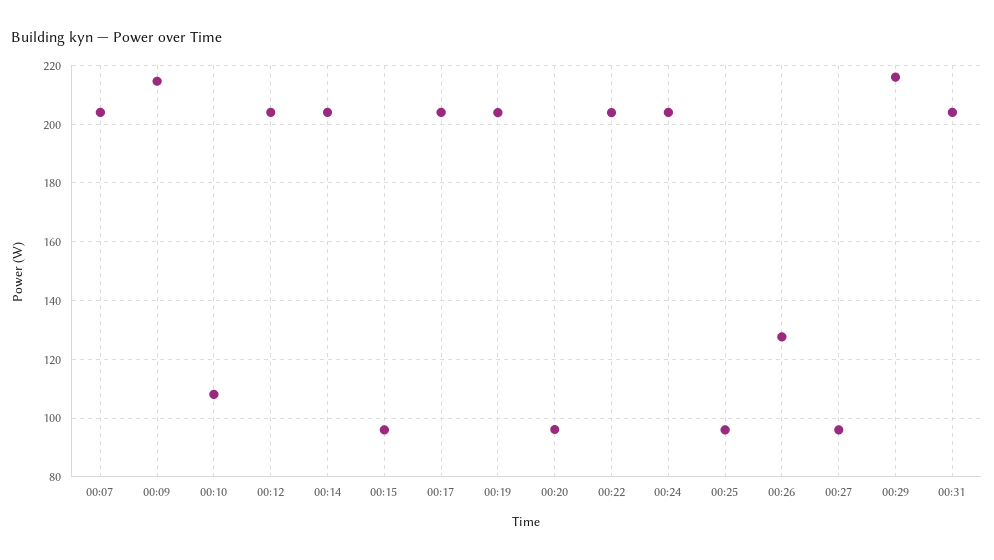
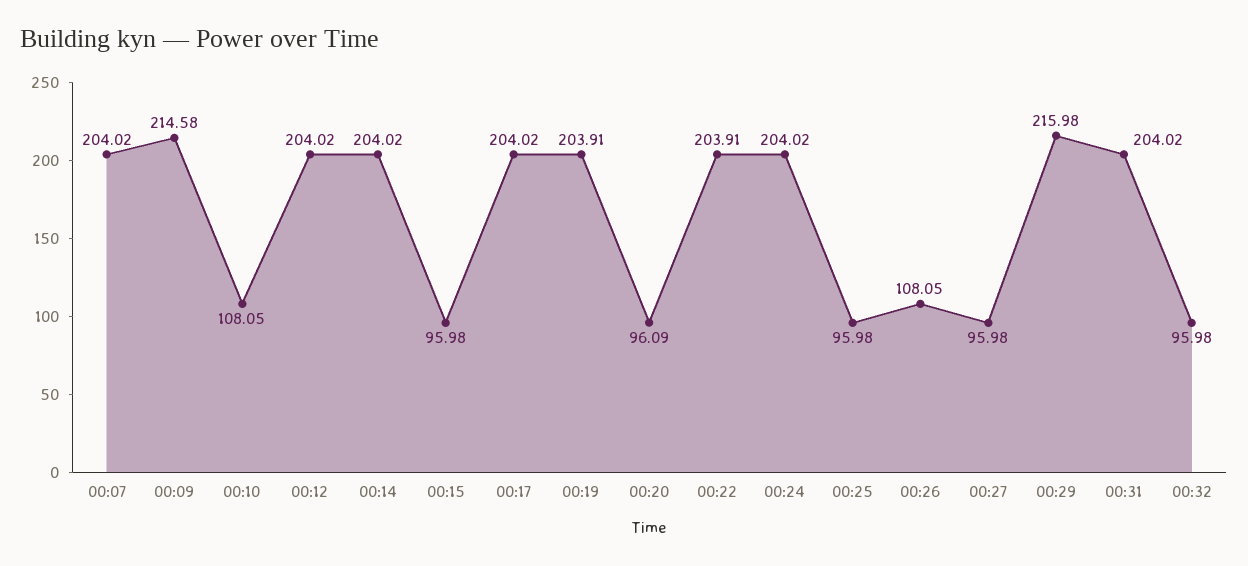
00:26: 127.5 -> 108.05
00:32: none -> 95.98

